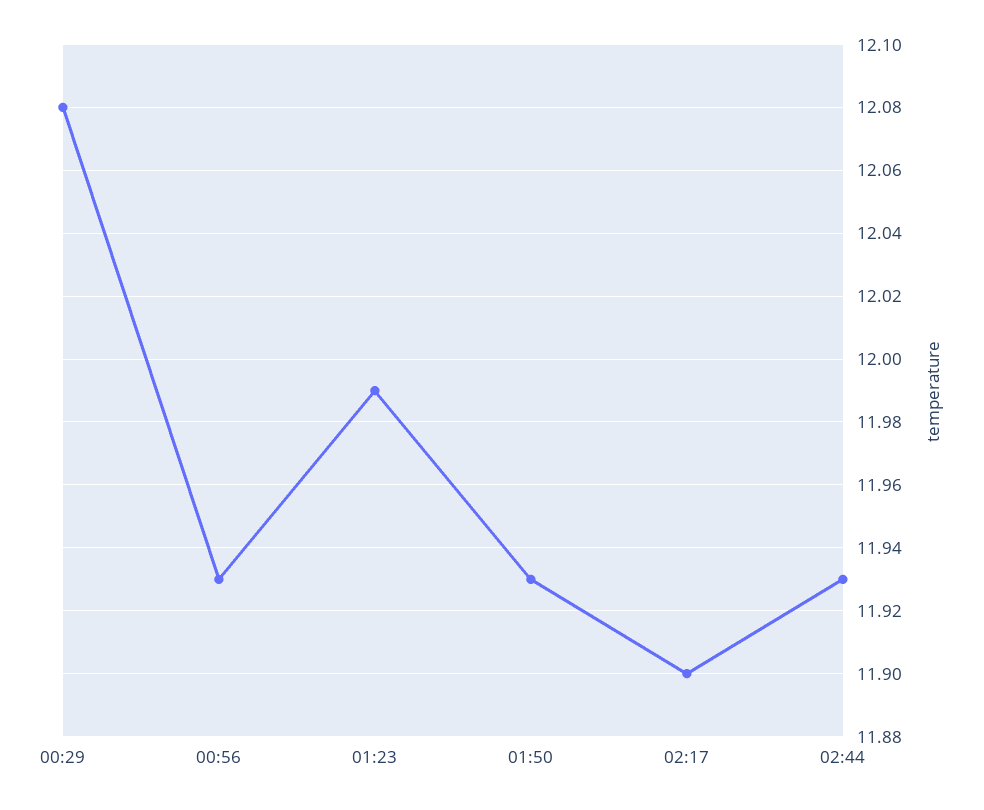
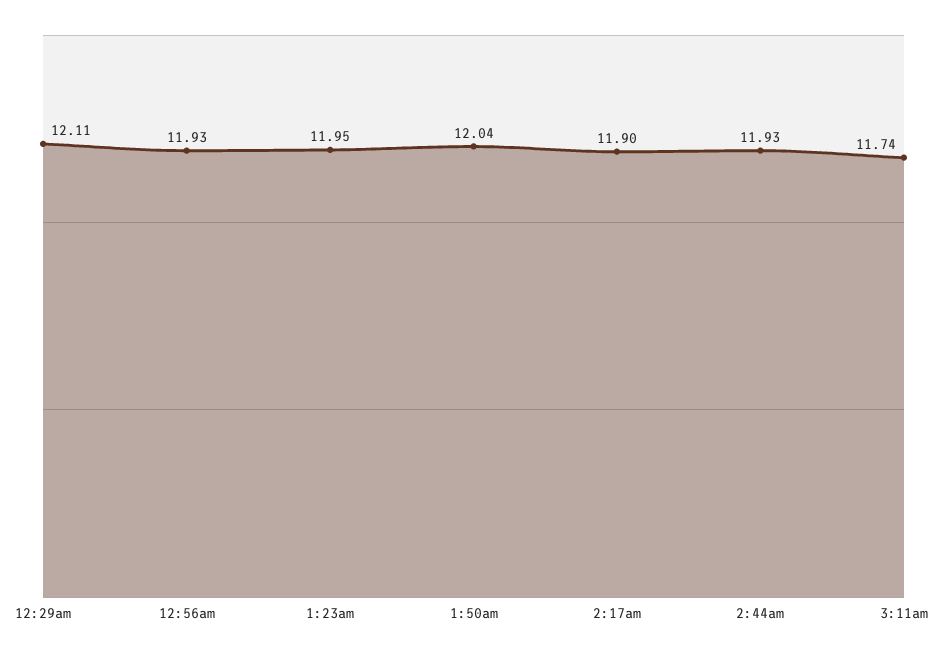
00:29: 12.08 -> 12.11
01:23: 11.99 -> 11.95
01:50: 11.93 -> 12.04
3:11am: none -> 11.74

